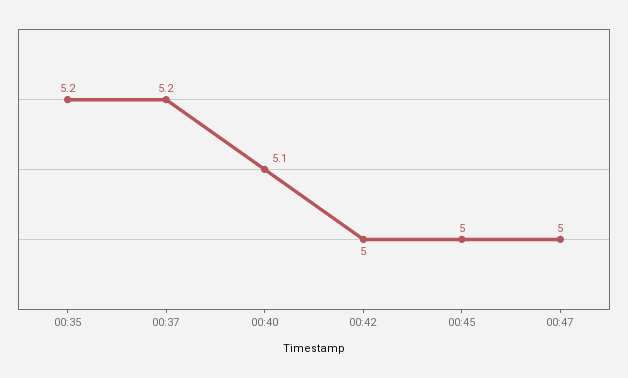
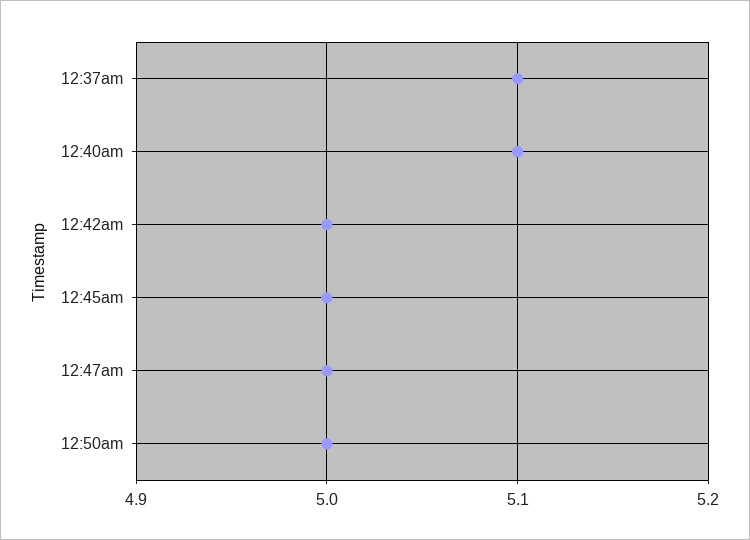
00:35: 5.2 -> none
00:37: 5.2 -> 5.1
12:50am: none -> 5

